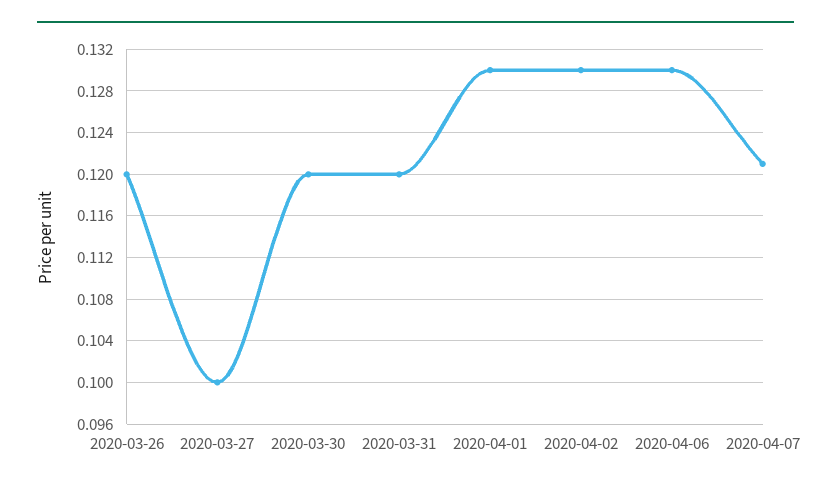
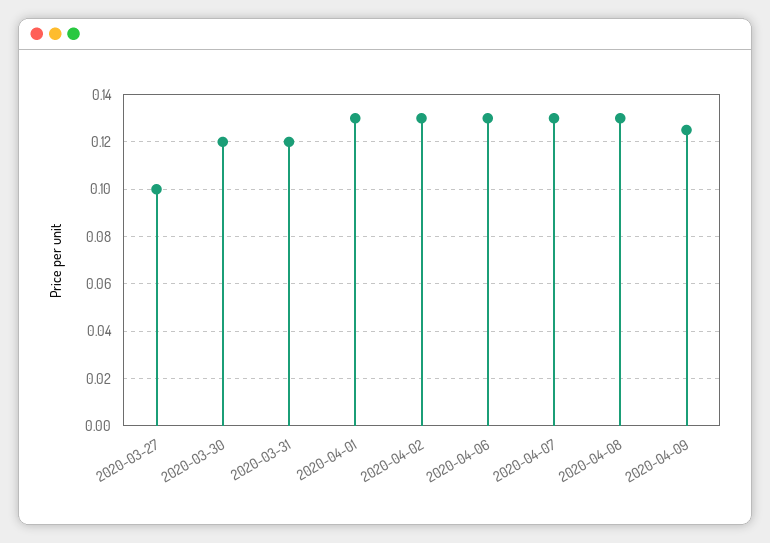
2020-03-26: 0.12 -> none
2020-04-07: 0.121 -> 0.13
2020-04-08: none -> 0.13
2020-04-09: none -> 0.125

